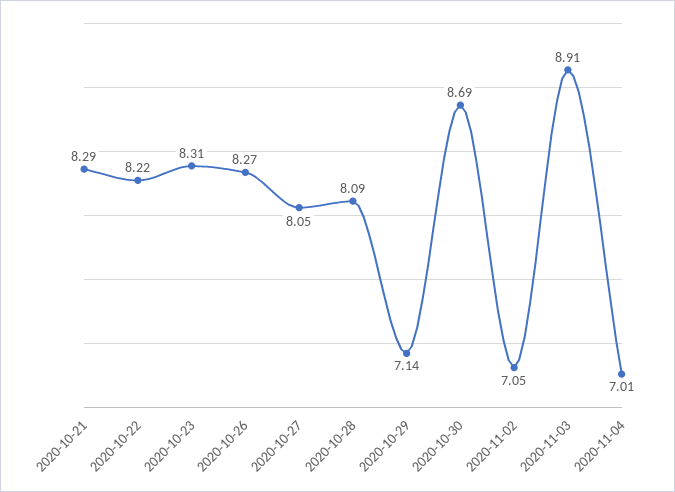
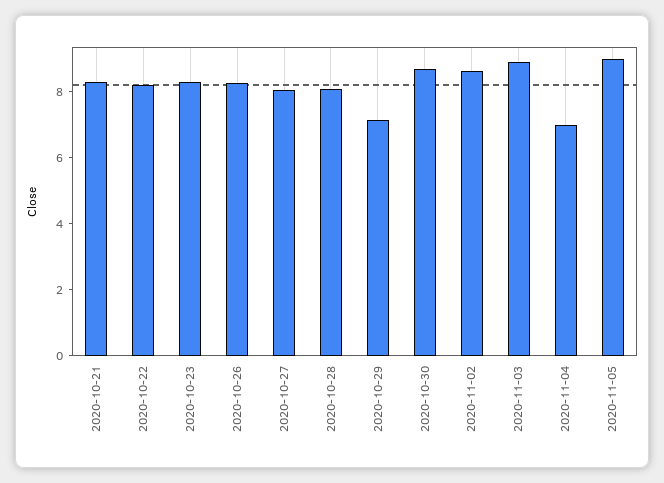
2020-11-02: 7.05 -> 8.5
2020-11-05: none -> 9

